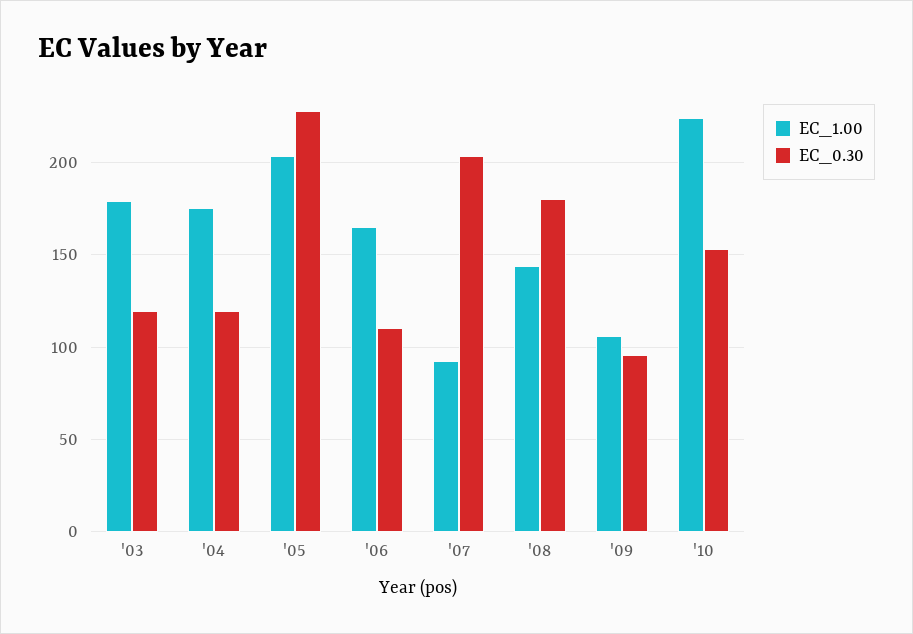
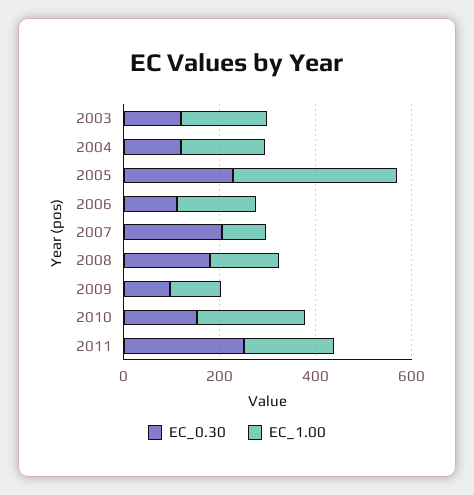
EC_1.00, '05: 205 -> 350
EC_0.30, 2011: none -> 250
EC_1.00, 2011: none -> 200

